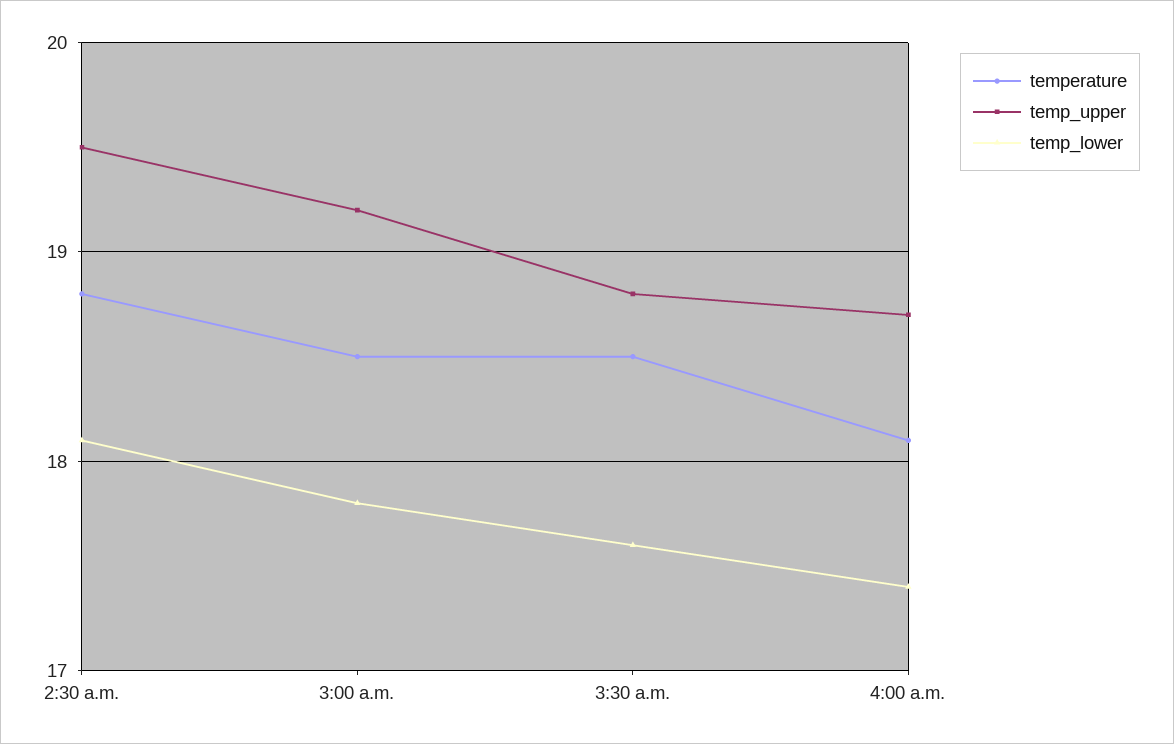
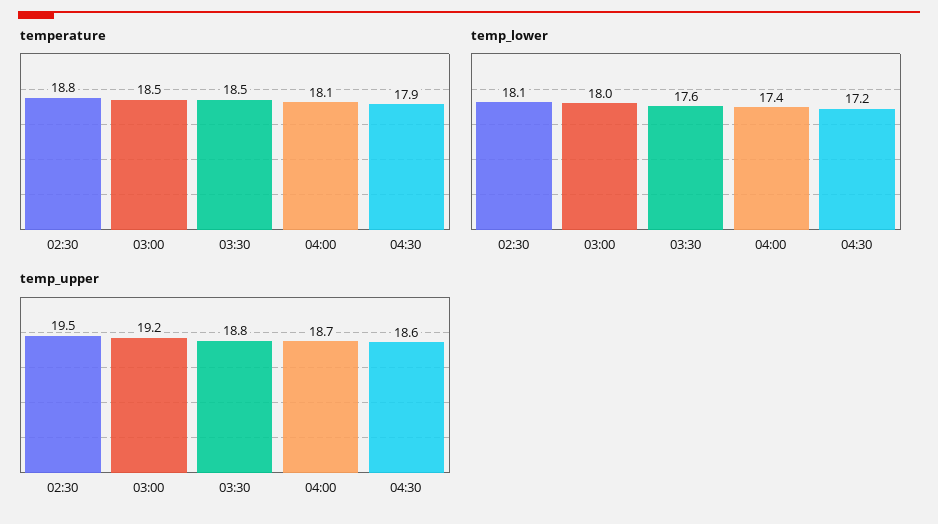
temp_lower, 3:00 a.m.: 17.8 -> 18
temperature, 04:30: none -> 17.9
temp_lower, 04:30: none -> 17.2
temp_upper, 04:30: none -> 18.6

